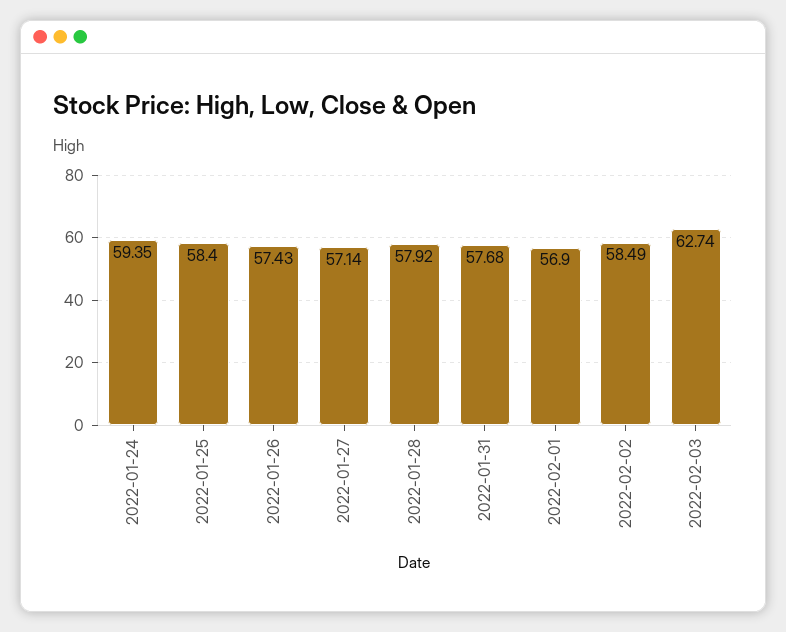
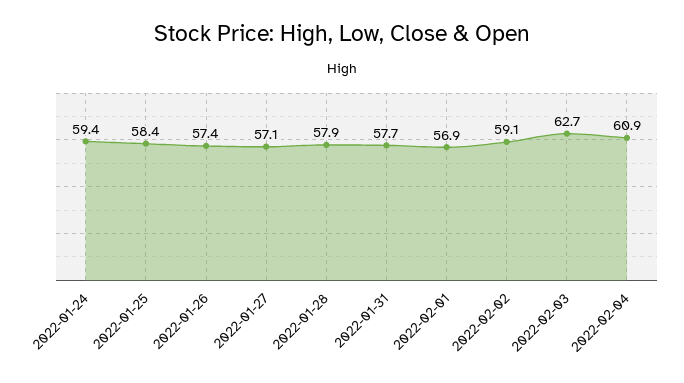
2022-02-02: 58.49 -> 59.1
2022-02-04: none -> 60.9

